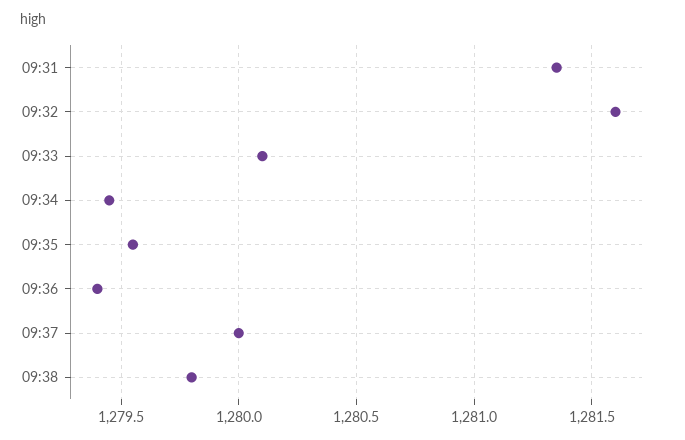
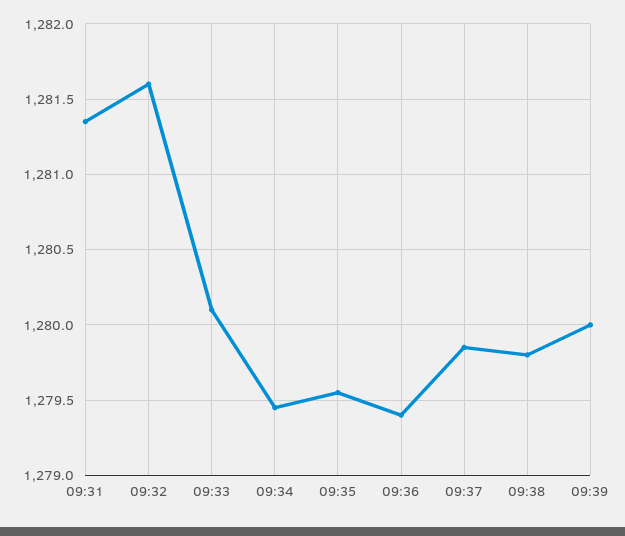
09:37: 1280 -> 1279.85
09:39: none -> 1280

